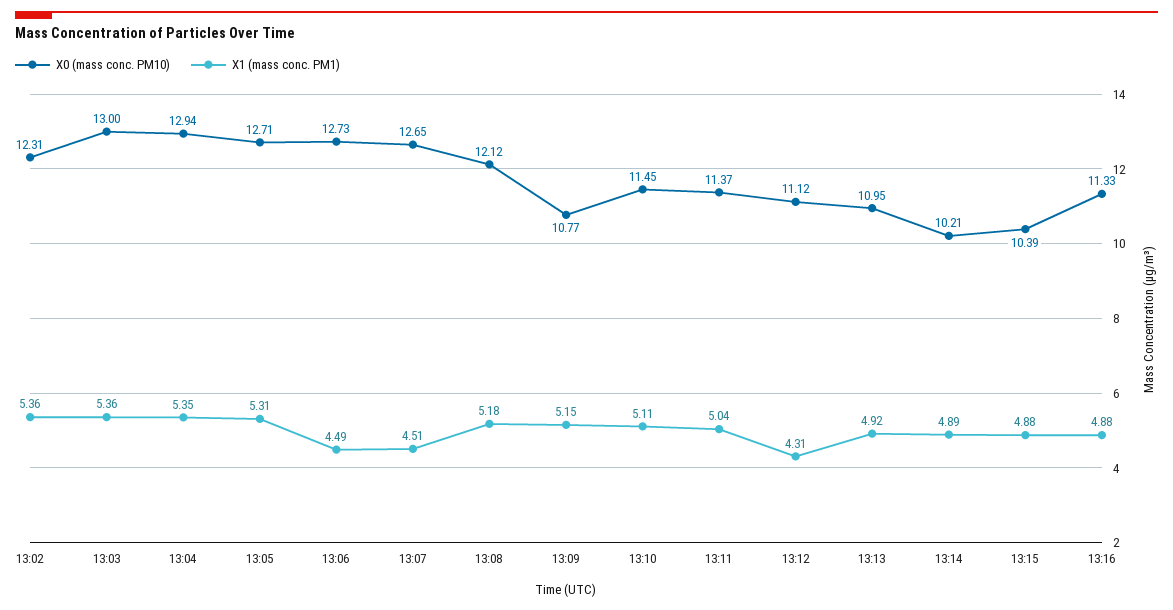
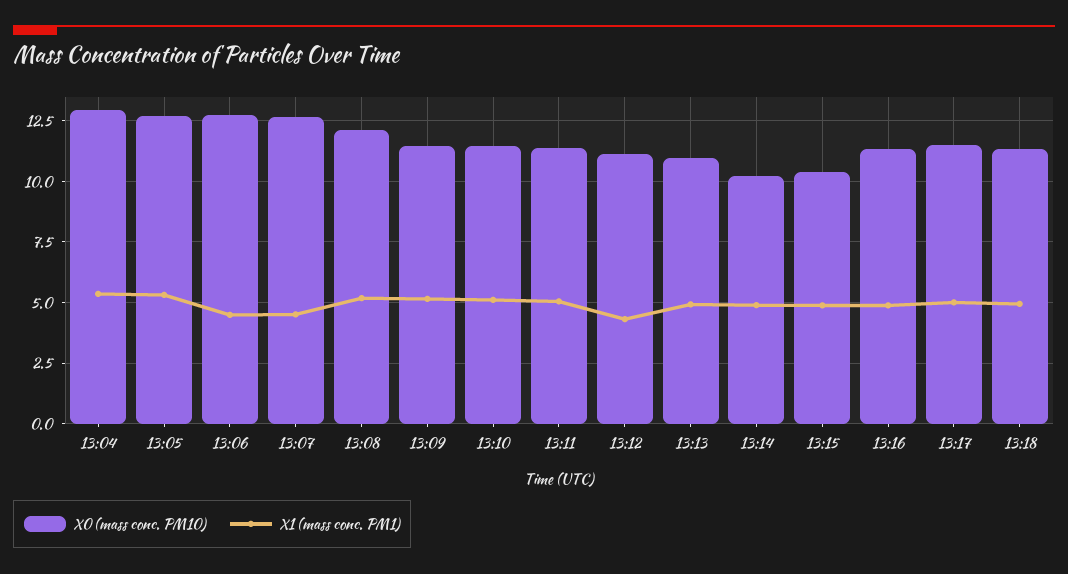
X0 (mass conc. PM10), 13:02: 12.31 -> none
X1 (mass conc. PM1), 13:02: 5.36 -> none
X0 (mass conc. PM10), 13:03: 13 -> none
X1 (mass conc. PM1), 13:03: 5.36 -> none
X0 (mass conc. PM10), 13:09: 10.77 -> 11.5
X0 (mass conc. PM10), 13:17: none -> 11.5
X1 (mass conc. PM1), 13:17: none -> 5
X0 (mass conc. PM10), 13:18: none -> 11.25
X1 (mass conc. PM1), 13:18: none -> 5

